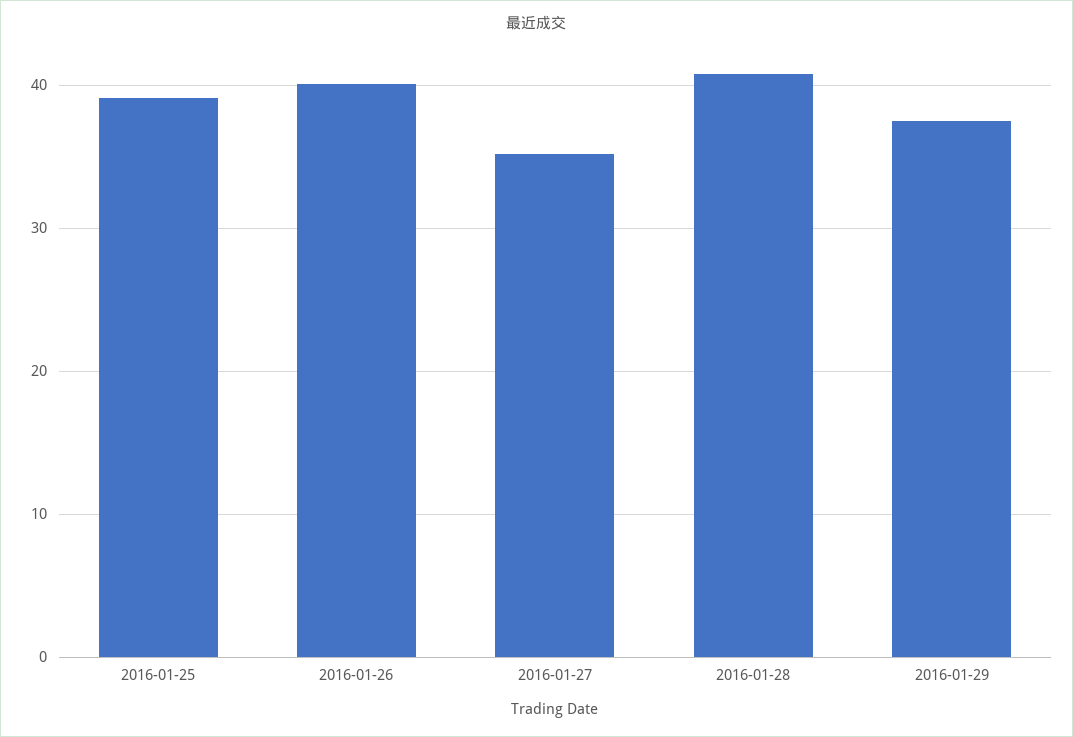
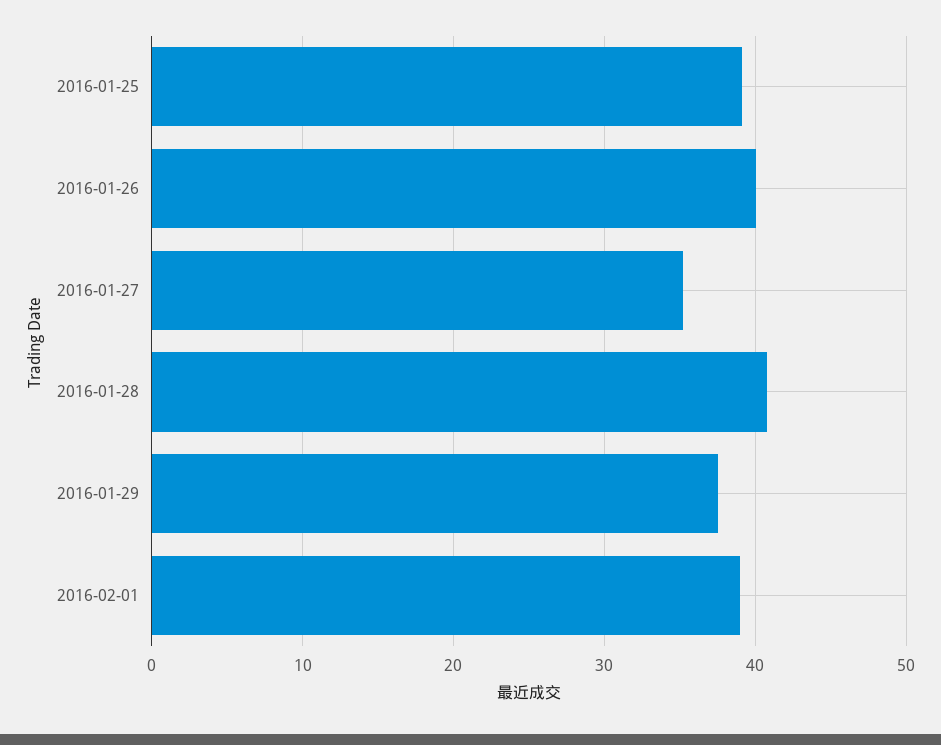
2016-02-01: none -> 39

